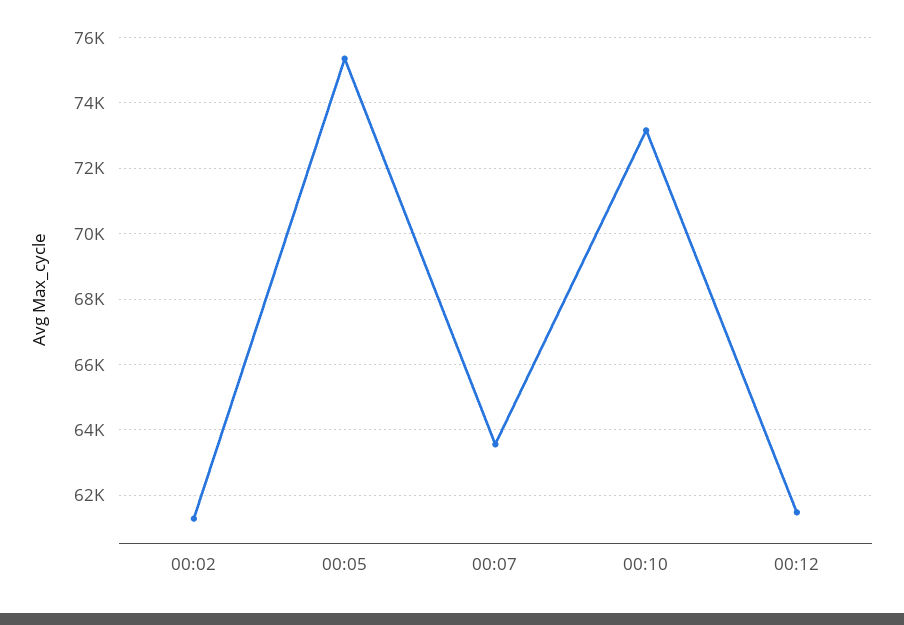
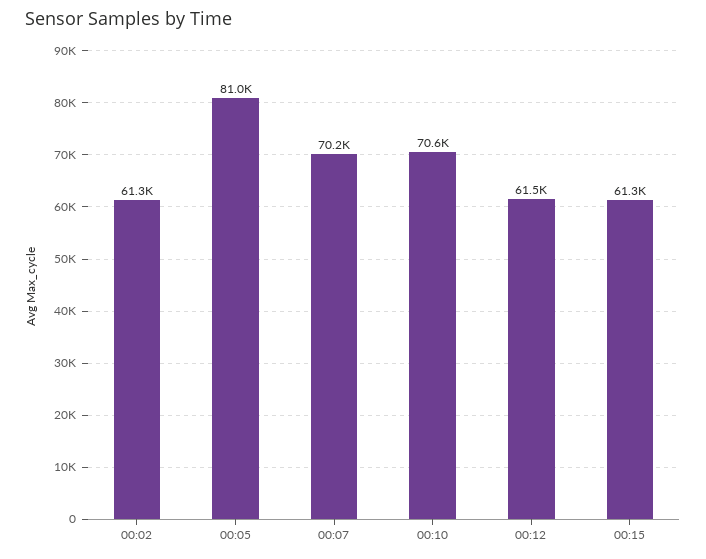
00:05: 75400 -> 81000
00:07: 63600 -> 70200
00:10: 73200 -> 70600
00:15: none -> 61300

